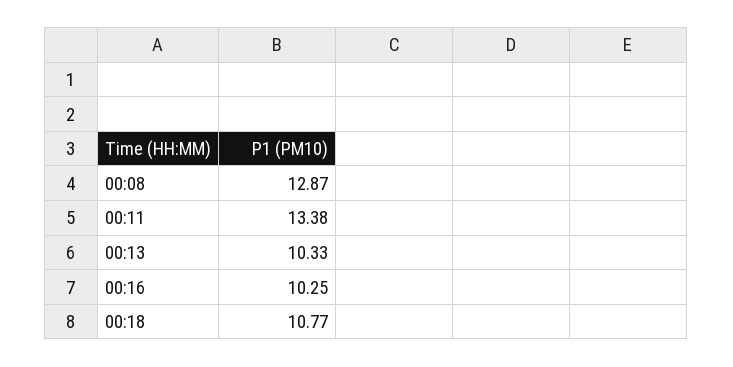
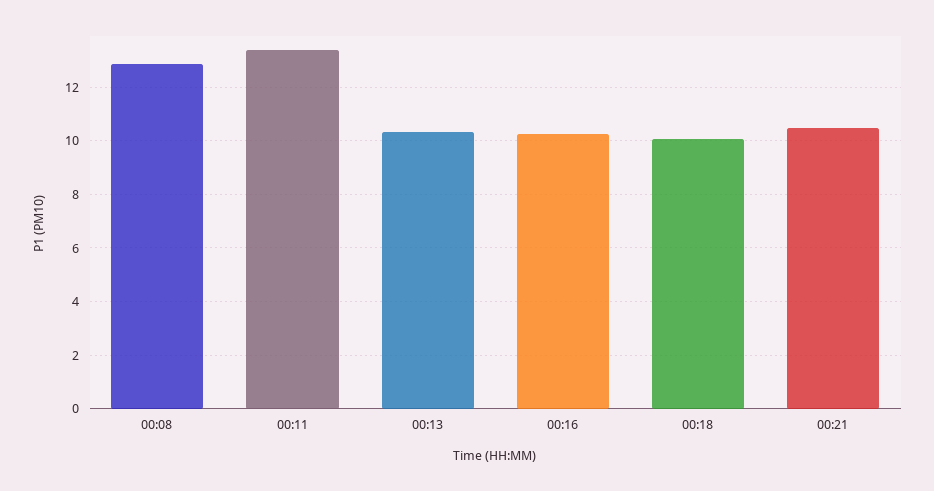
00:18: 10.77 -> 10
00:21: none -> 10.5

